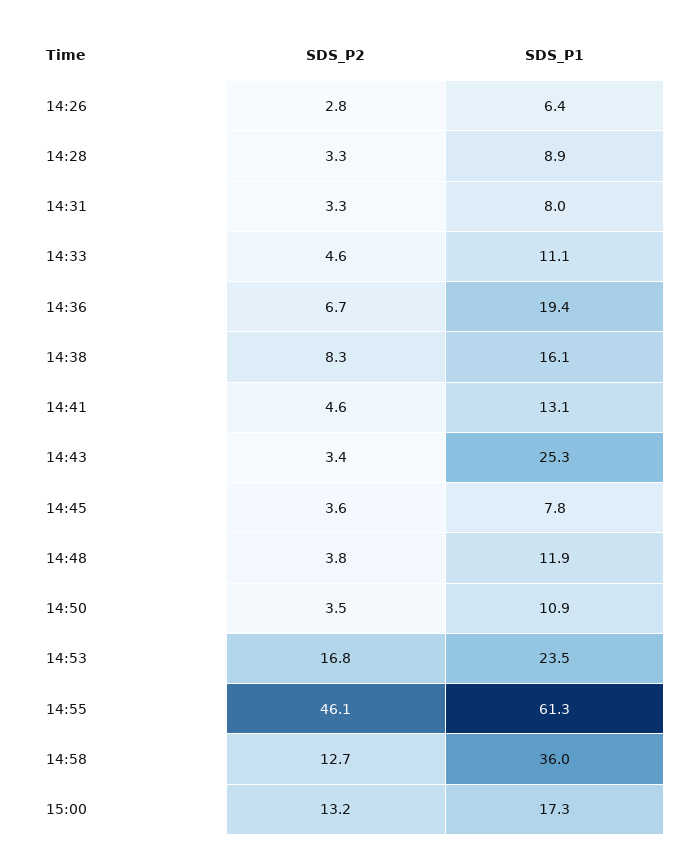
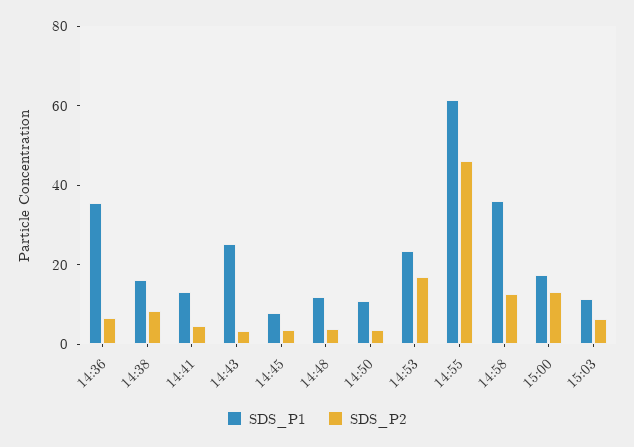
SDS_P2, 14:26: 2.8 -> none
SDS_P1, 14:26: 6.4 -> none
SDS_P2, 14:28: 3.3 -> none
SDS_P1, 14:28: 8.9 -> none
SDS_P2, 14:31: 3.3 -> none
SDS_P1, 14:31: 8 -> none
SDS_P2, 14:33: 4.6 -> none
SDS_P1, 14:33: 11.1 -> none
SDS_P1, 14:36: 19.4 -> 35
SDS_P1, 15:03: none -> 10
SDS_P2, 15:03: none -> 5

